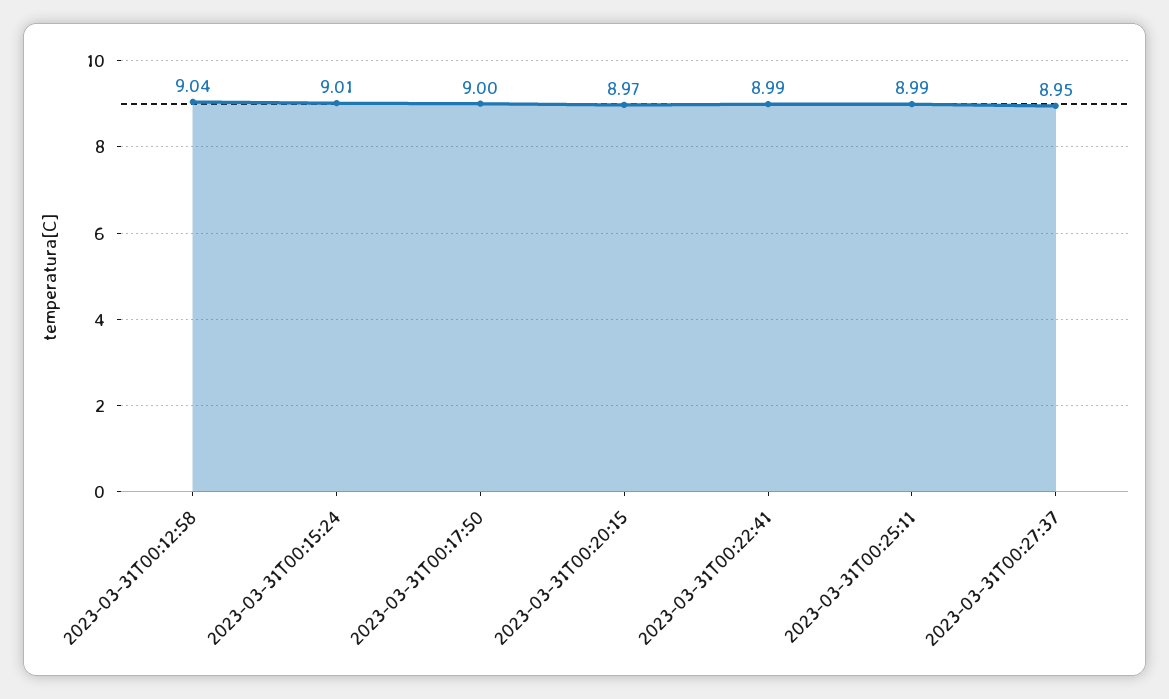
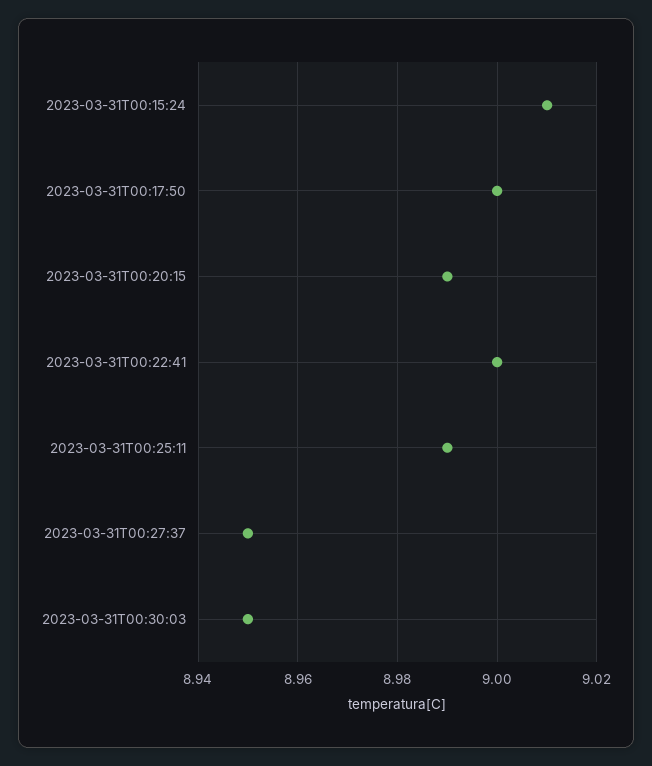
2023-03-31T00:12:58: 9.04 -> none
2023-03-31T00:20:15: 8.97 -> 8.99
2023-03-31T00:22:41: 8.99 -> 9
2023-03-31T00:30:03: none -> 8.95

